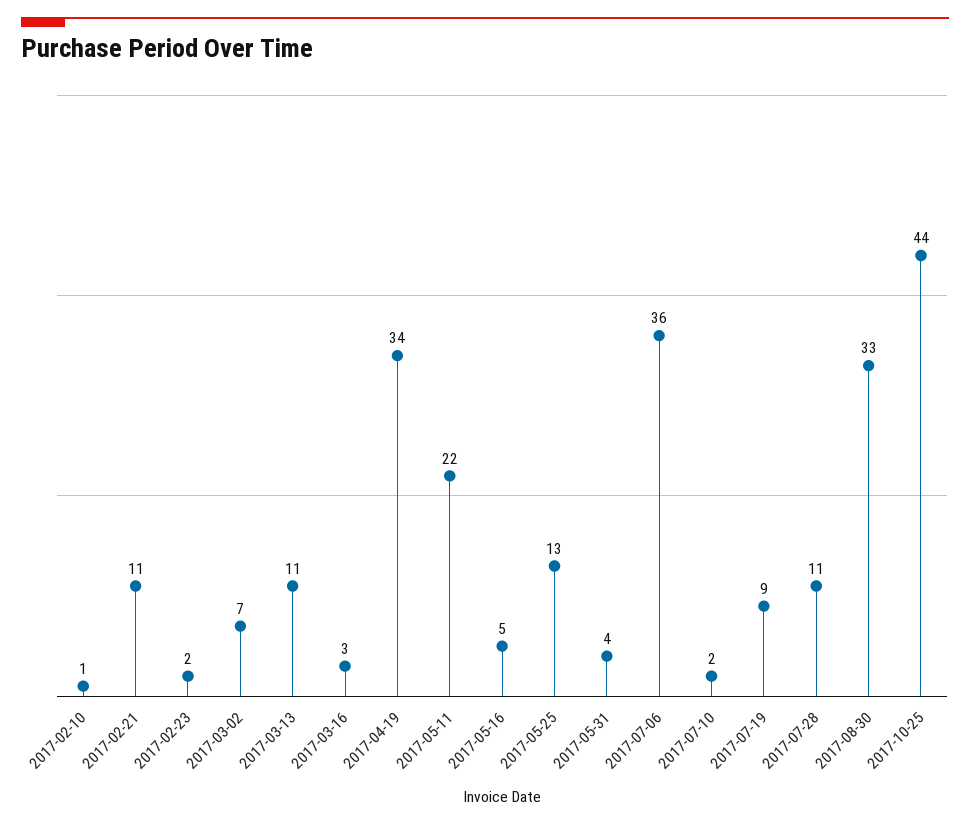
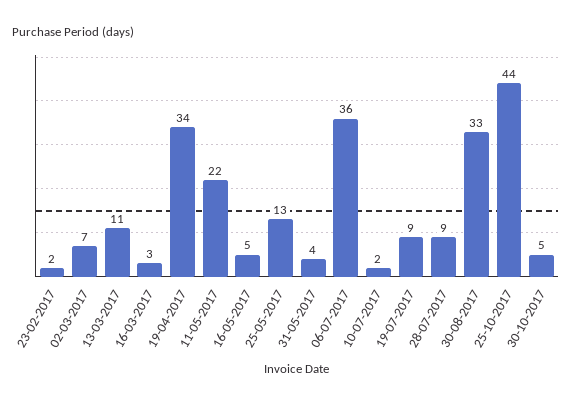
2017-02-10: 1 -> none
2017-02-21: 11 -> none
2017-07-28: 11 -> 9
30-10-2017: none -> 5

